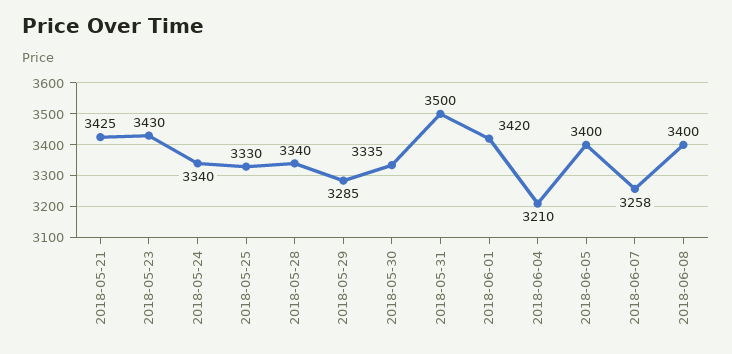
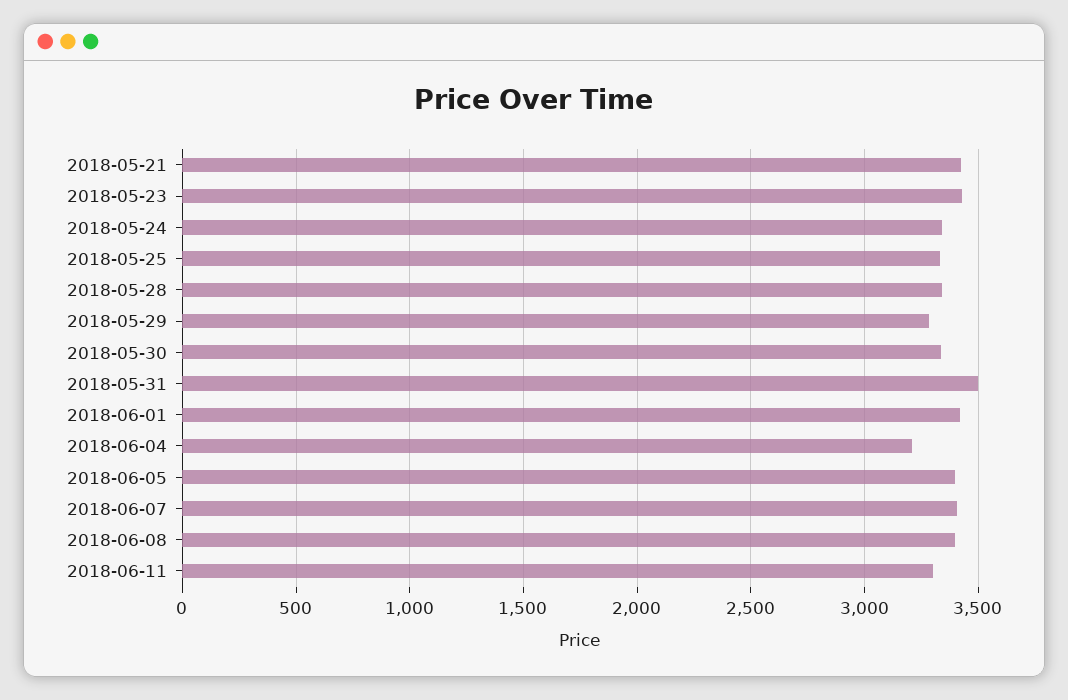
2018-06-07: 3258 -> 3400
2018-06-11: none -> 3300

